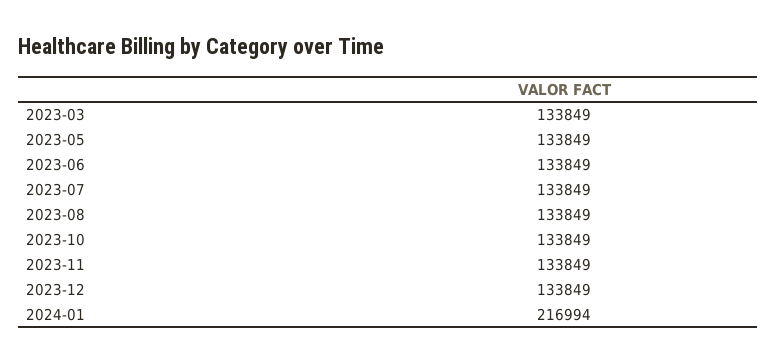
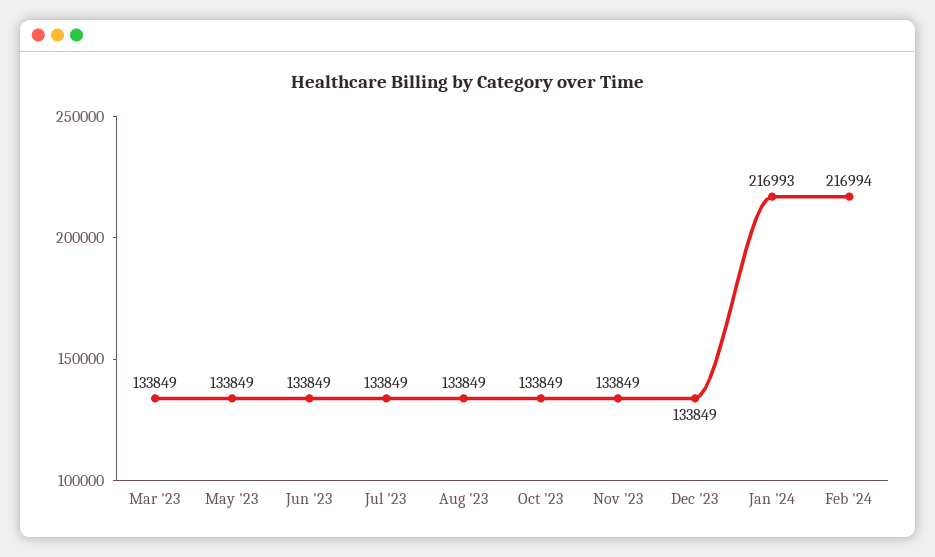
2024-01: 216994 -> 216993
Feb '24: none -> 216994

